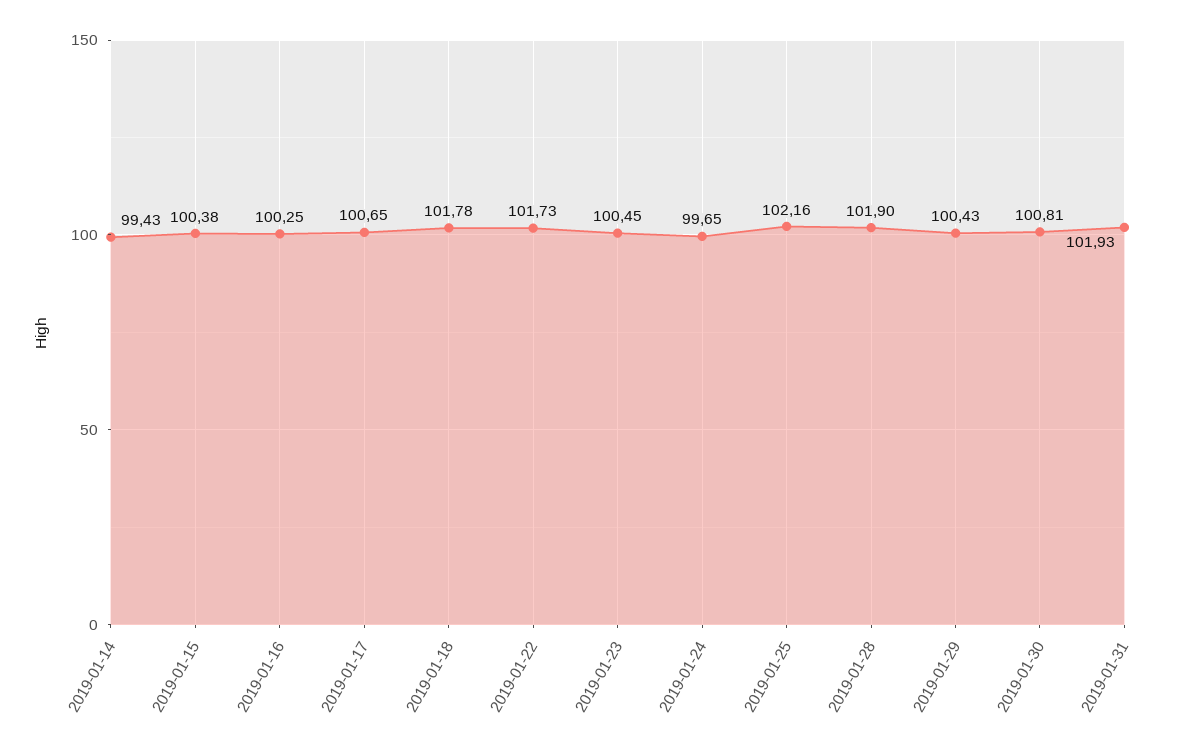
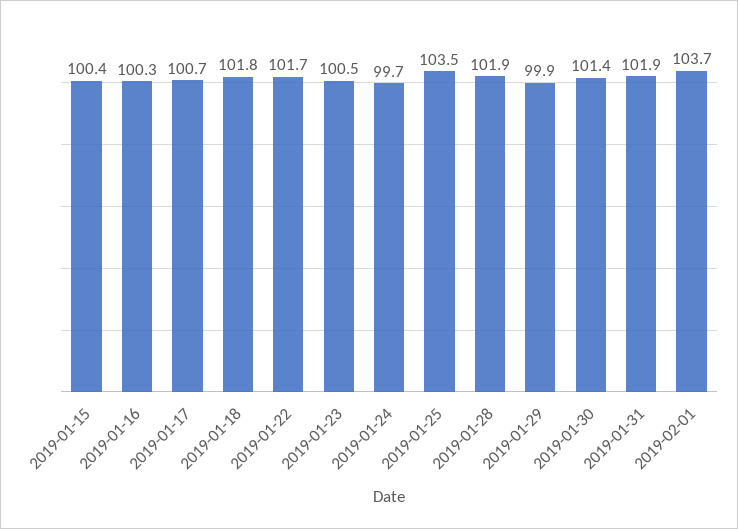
2019-01-14: 99.43 -> none
2019-01-25: 102.16 -> 103.5
2019-01-29: 100.43 -> 99.9
2019-01-30: 100.81 -> 101.4
2019-02-01: none -> 103.7

